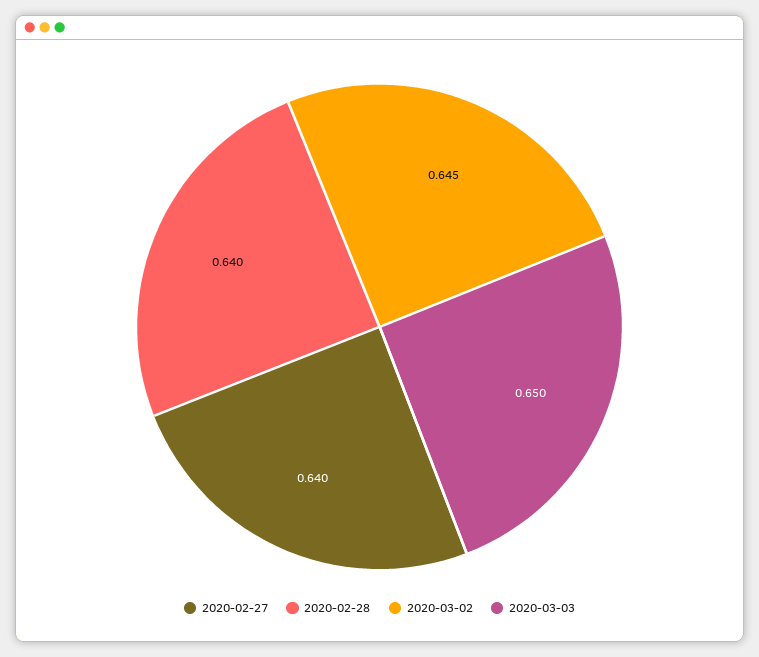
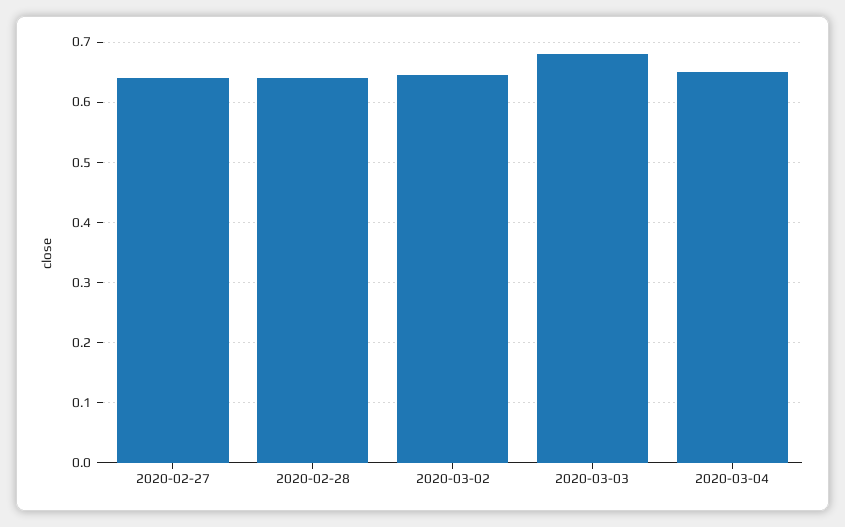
2020-03-03: 0.65 -> 0.68
2020-03-04: none -> 0.65

